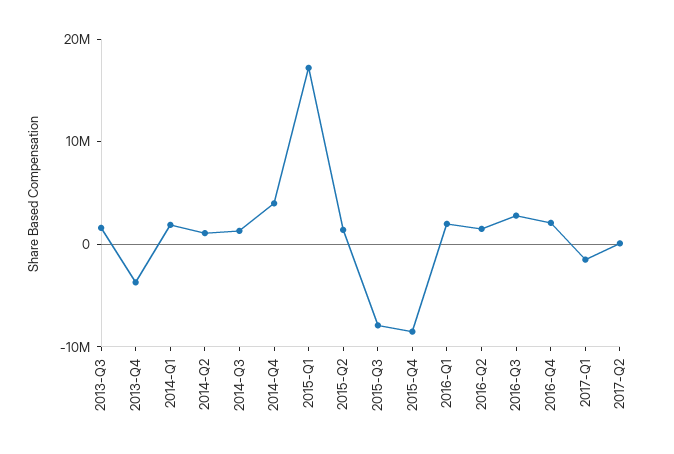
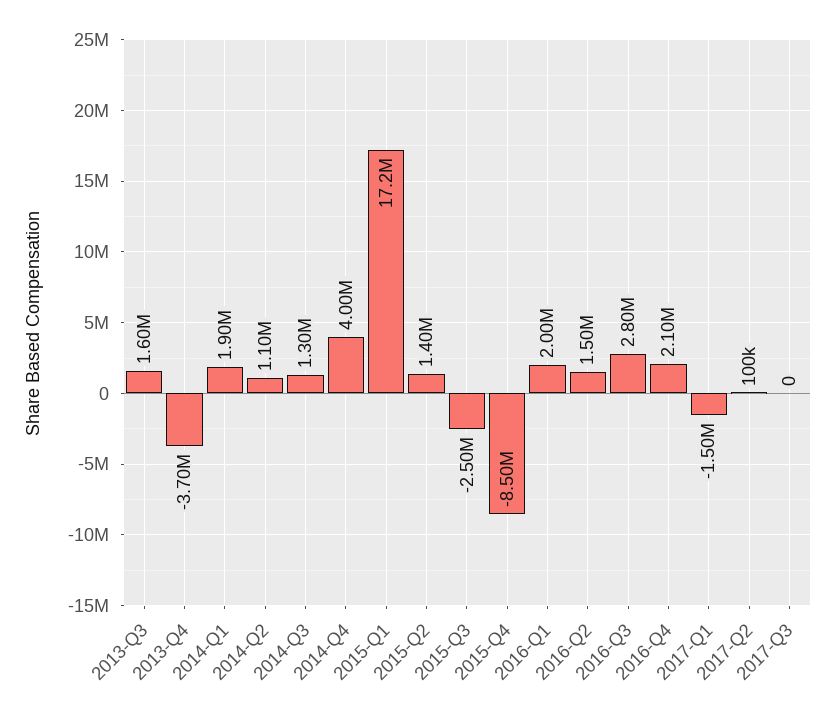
2015-Q3: -8000000 -> -2500000
2017-Q3: none -> 0

